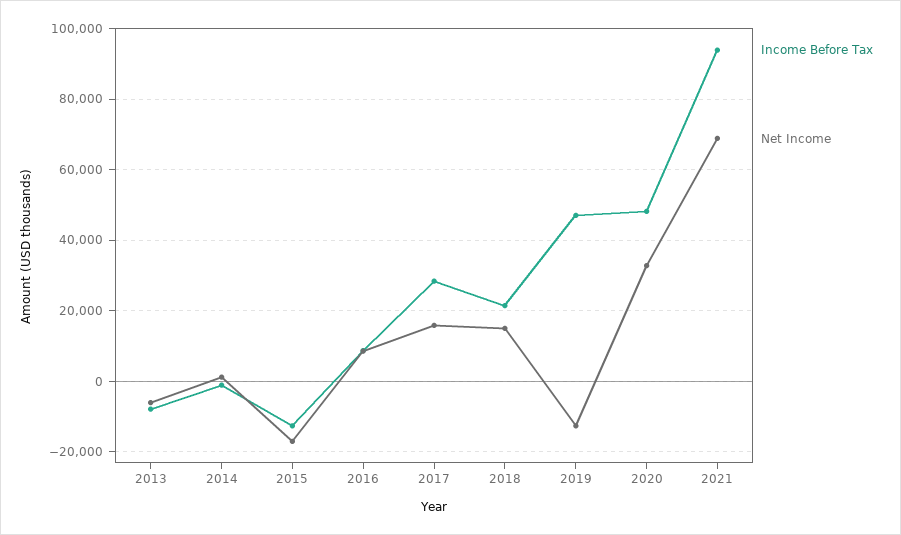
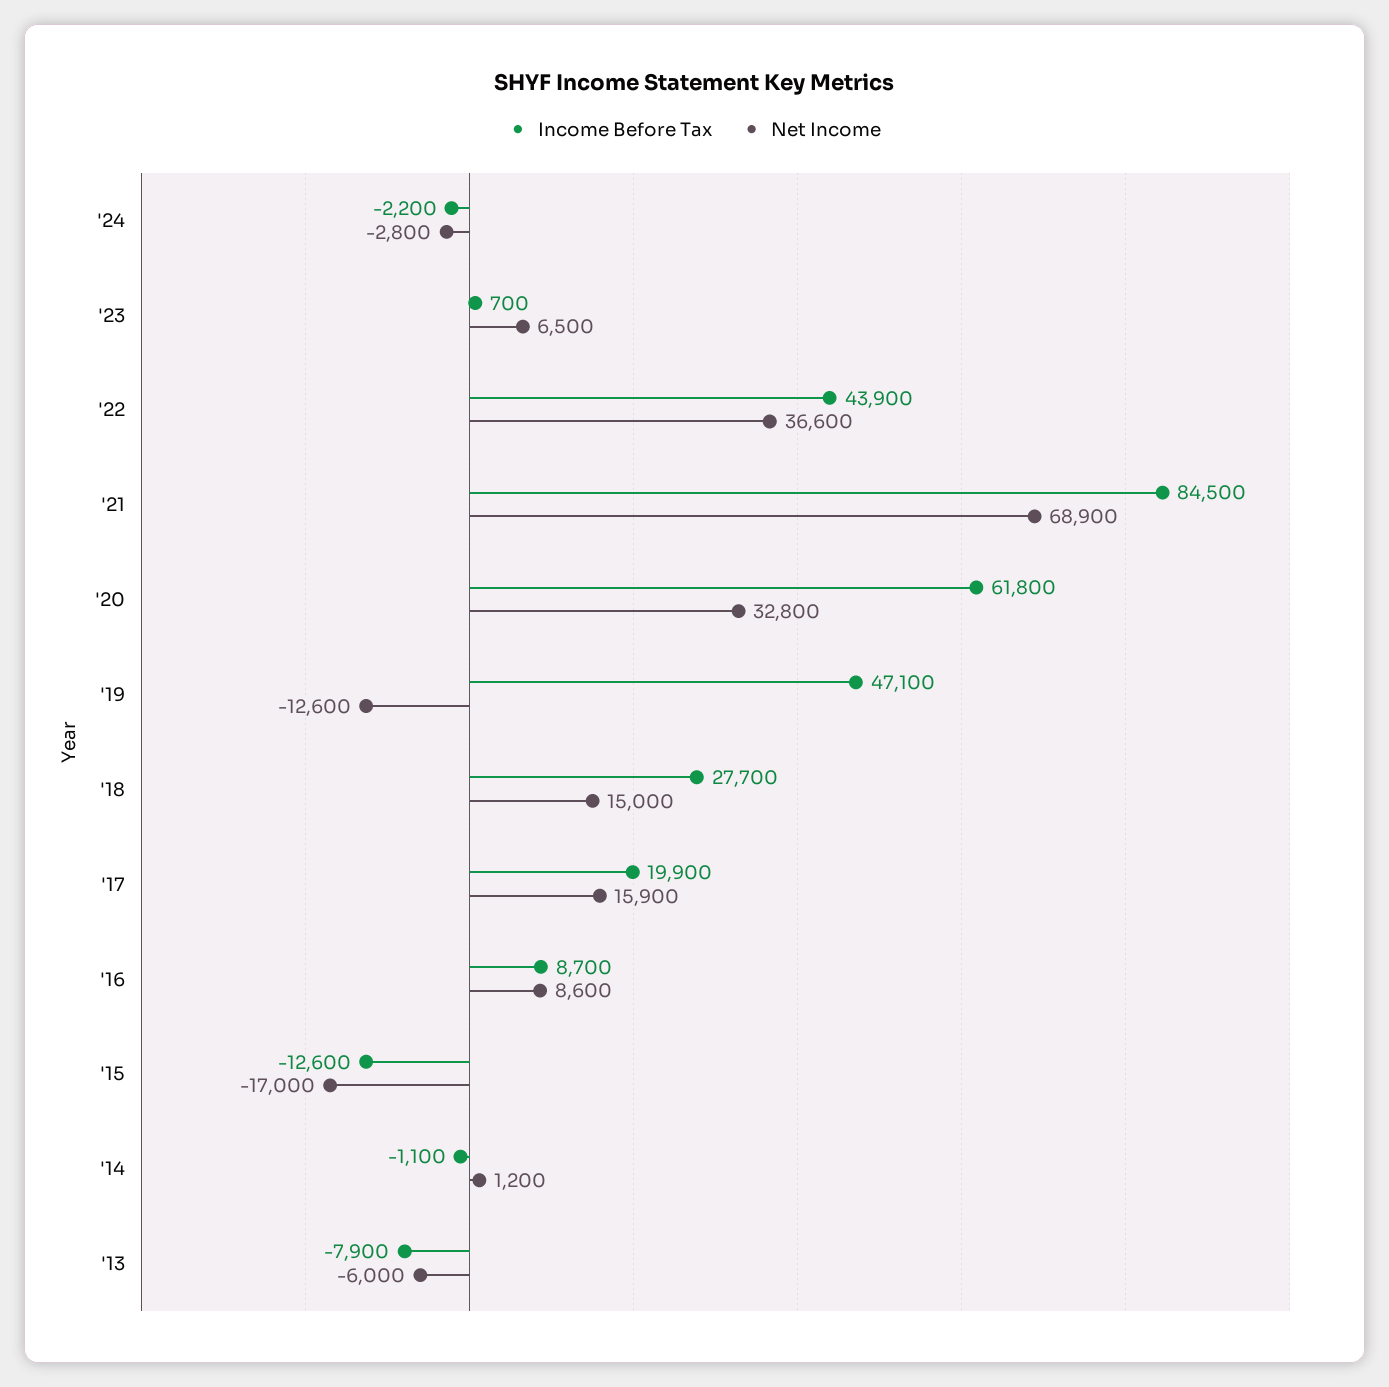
Income Before Tax, 2017: 28000 -> 19900
Income Before Tax, 2018: 22000 -> 27700
Income Before Tax, 2020: 48000 -> 61800
Income Before Tax, 2021: 94000 -> 84500
Income Before Tax, '24: none -> -2200
Net Income, '24: none -> -2800
Income Before Tax, '23: none -> 700
Net Income, '23: none -> 6500
Income Before Tax, '22: none -> 43900
Net Income, '22: none -> 36600

